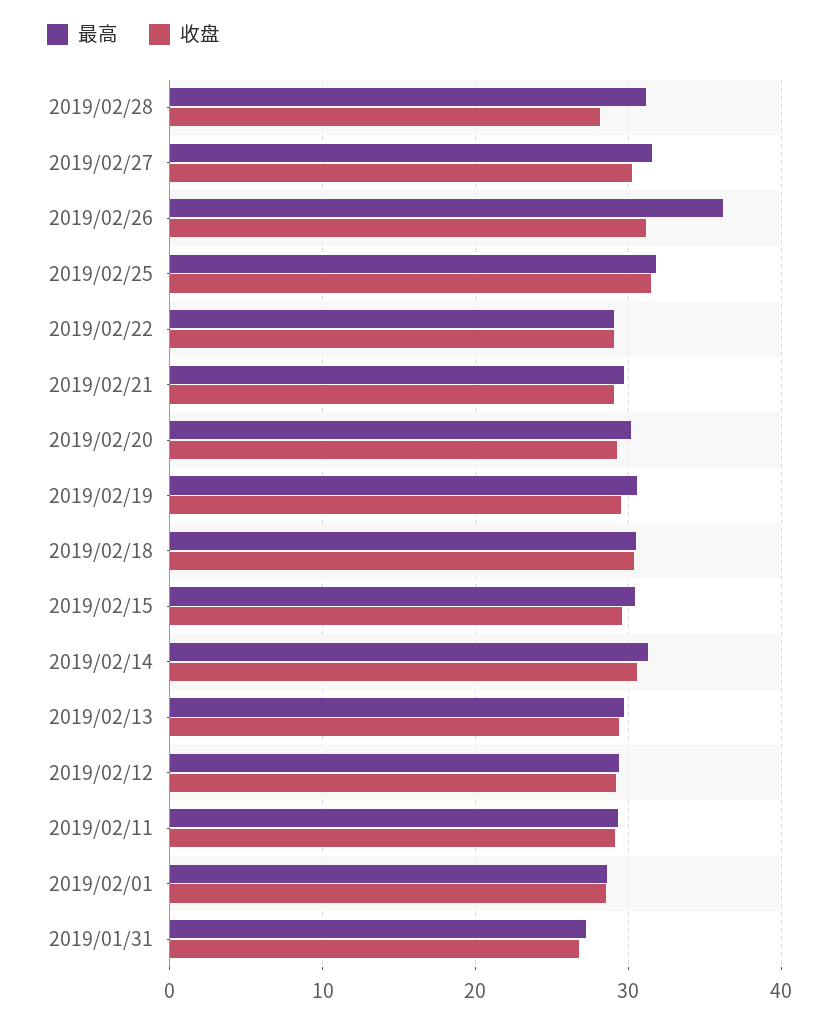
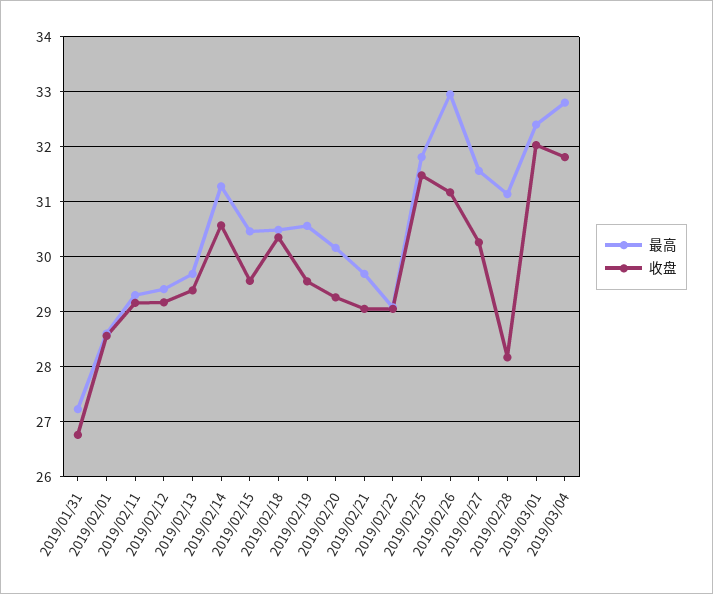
最高, 2019/02/26: 36 -> 33
最高, 2019/03/01: none -> 32.4
收盘, 2019/03/01: none -> 32
最高, 2019/03/04: none -> 32.8
收盘, 2019/03/04: none -> 31.8

